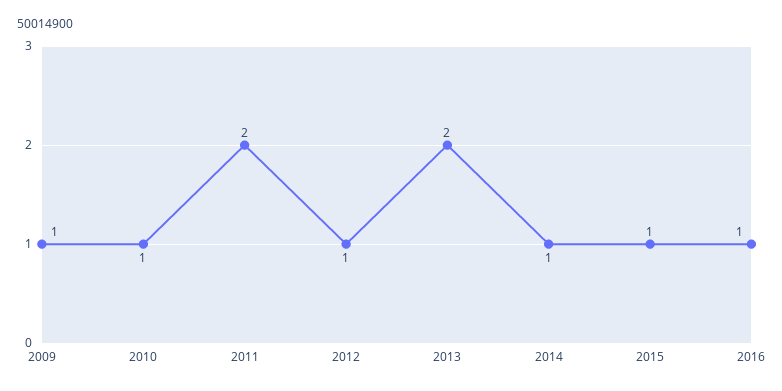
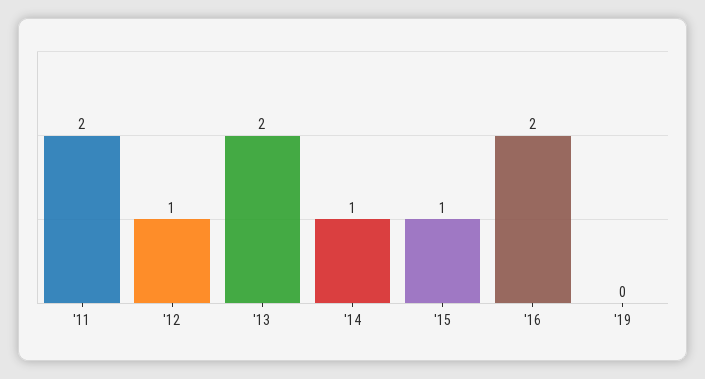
2009: 1 -> none
2010: 1 -> none
2016: 1 -> 2
'19: none -> 0

